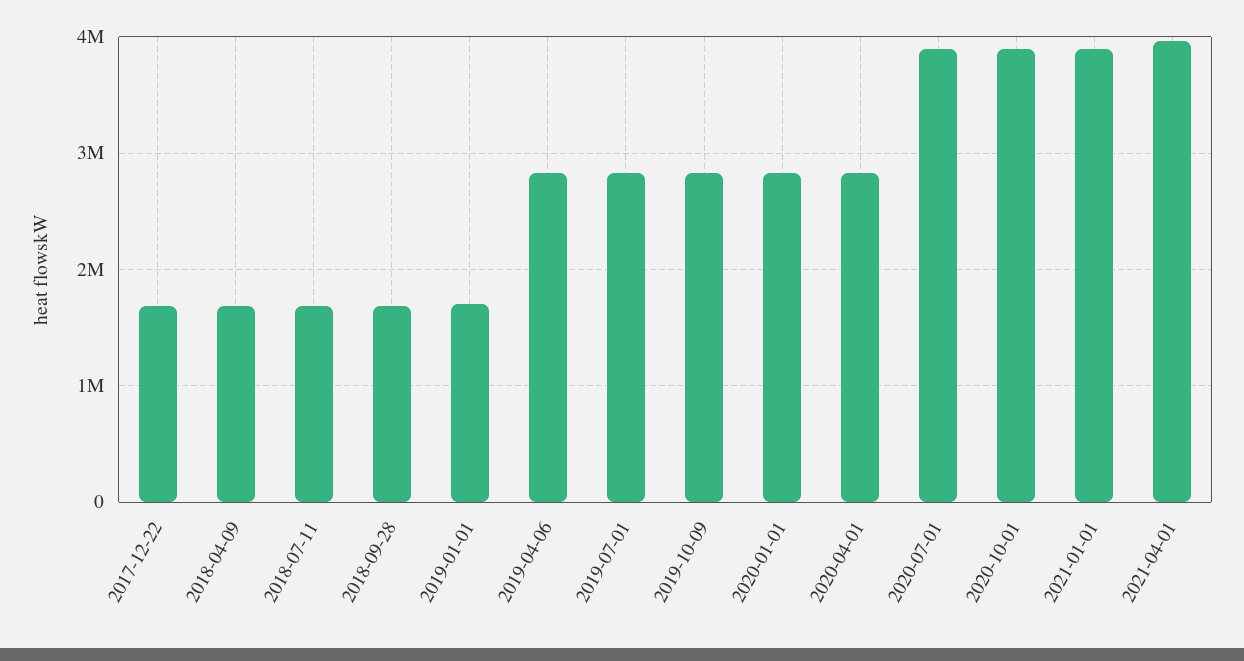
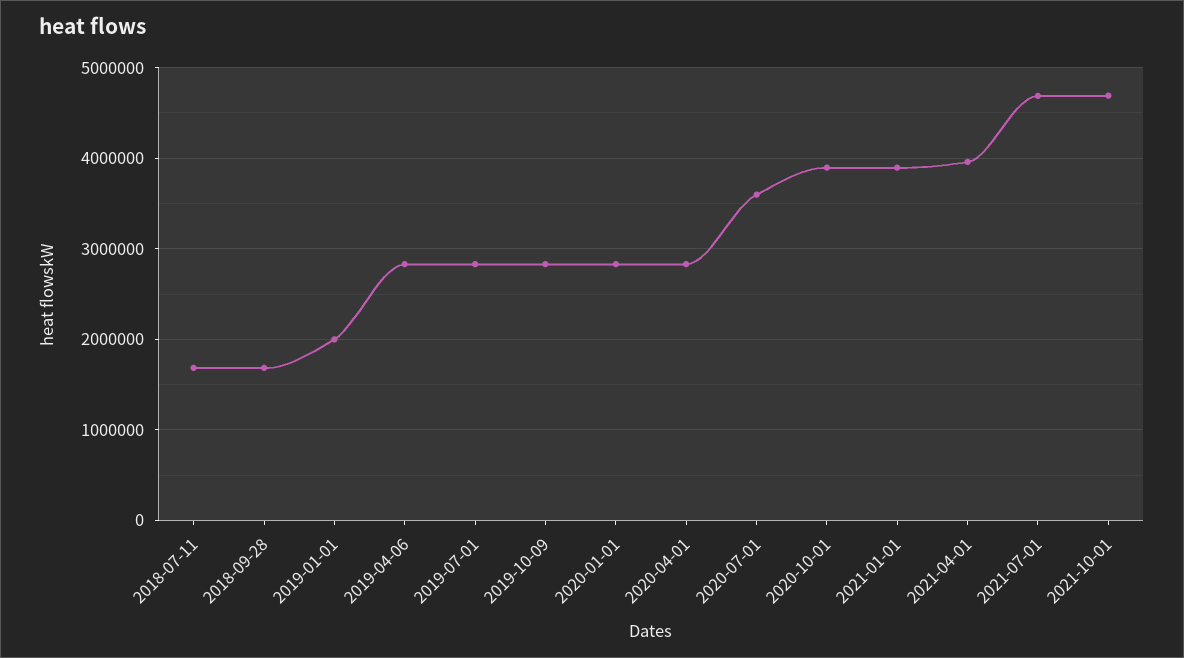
2017-12-22: 1700000 -> none
2018-04-09: 1700000 -> none
2019-01-01: 1700000 -> 2000000
2020-07-01: 3900000 -> 3600000
2021-07-01: none -> 4700000
2021-10-01: none -> 4700000

